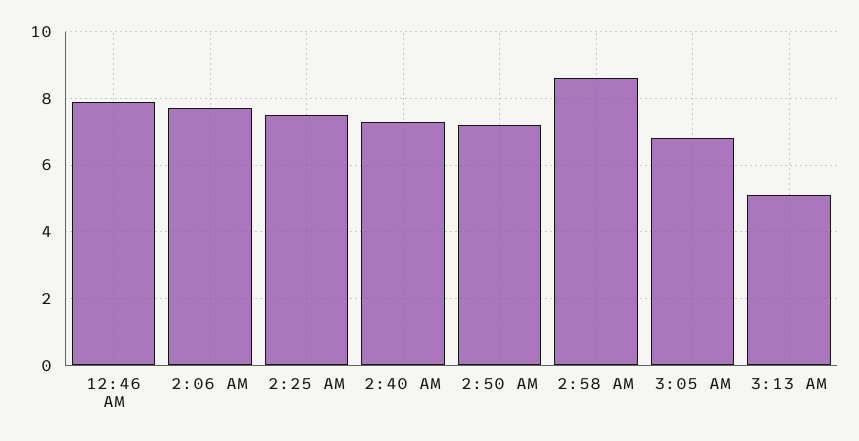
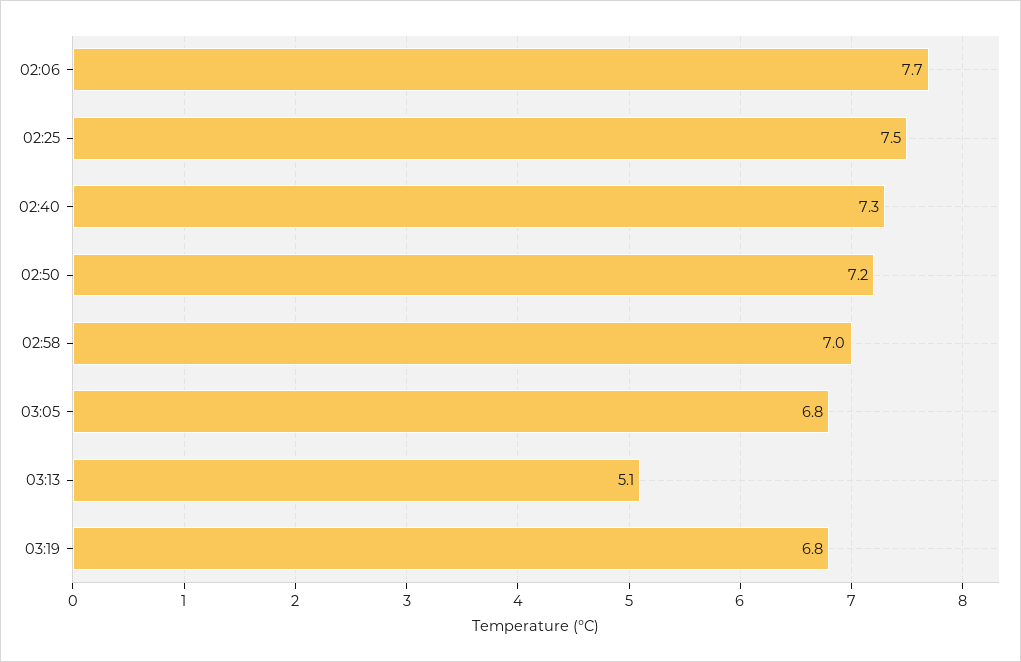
12:46 AM: 8 -> none
2:58 AM: 8.5 -> 7
03:19: none -> 6.8

